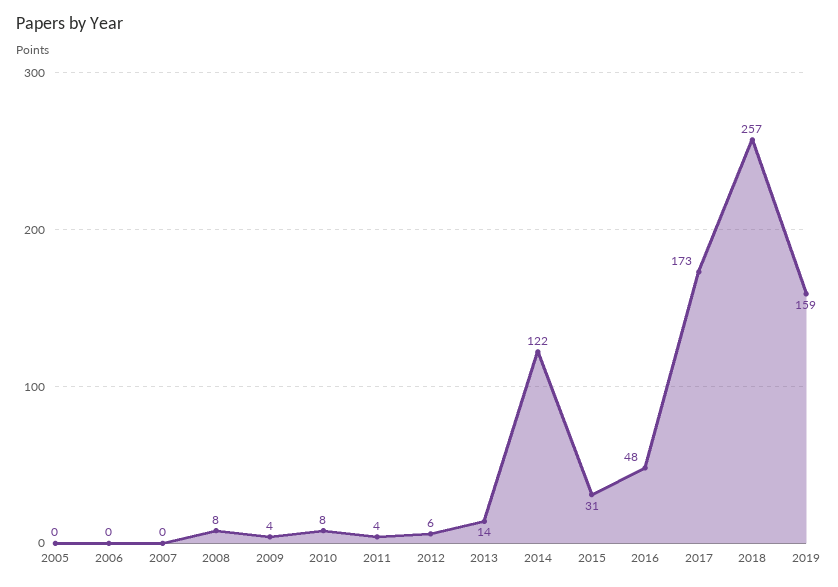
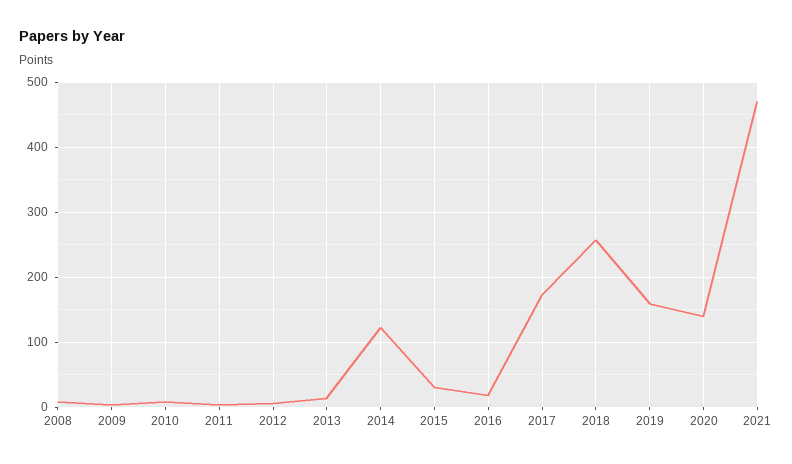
2005: 0 -> none
2006: 0 -> none
2007: 0 -> none
2016: 48 -> 20
2020: none -> 140
2021: none -> 470

